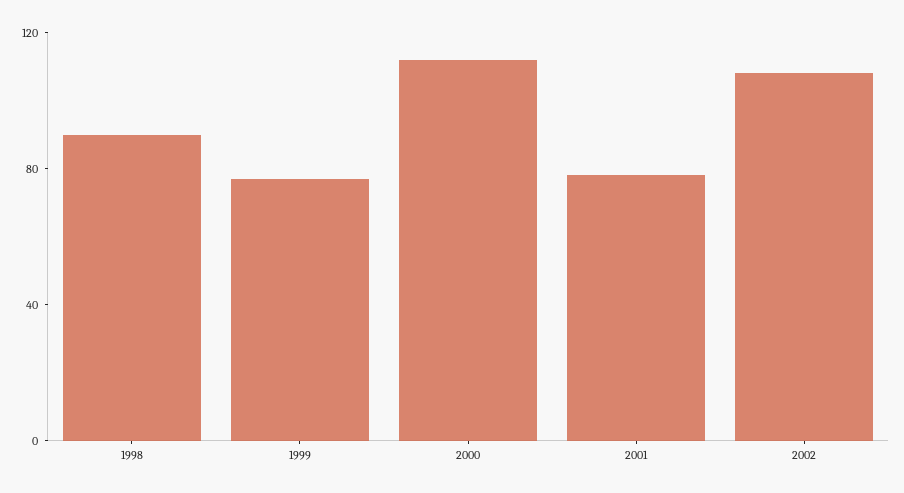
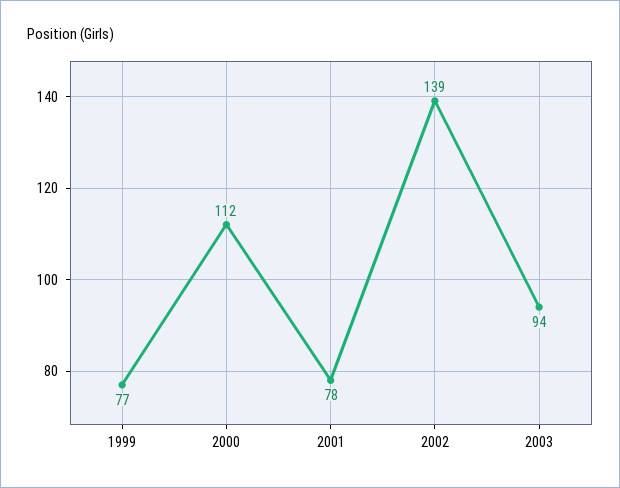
1998: 90 -> none
2002: 110 -> 139
2003: none -> 94

